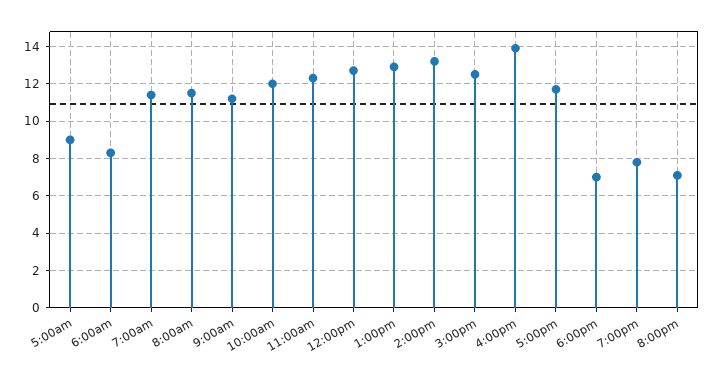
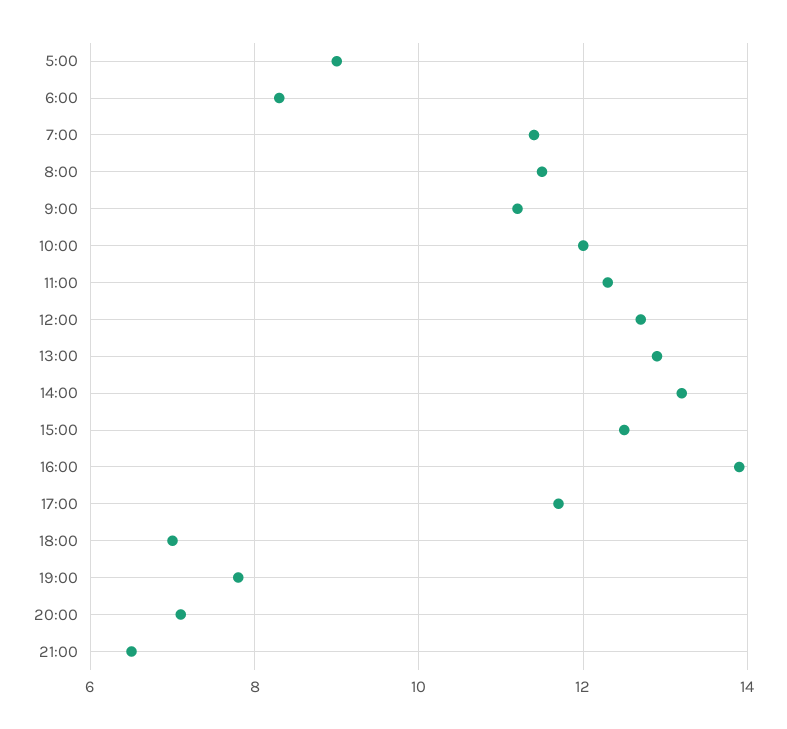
21:00: none -> 6.5

